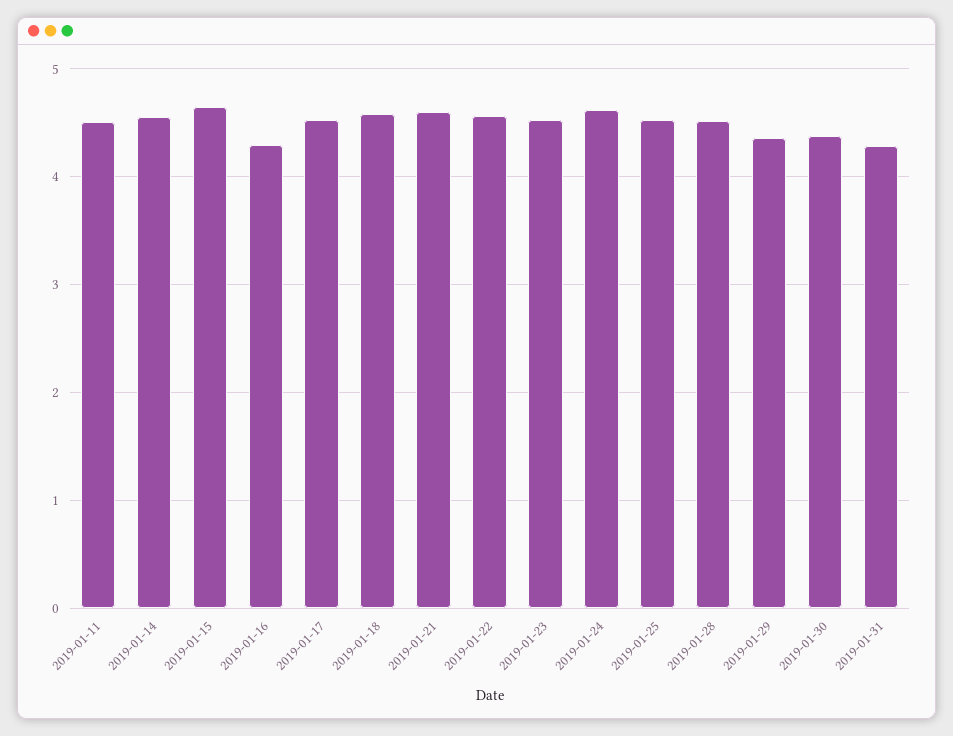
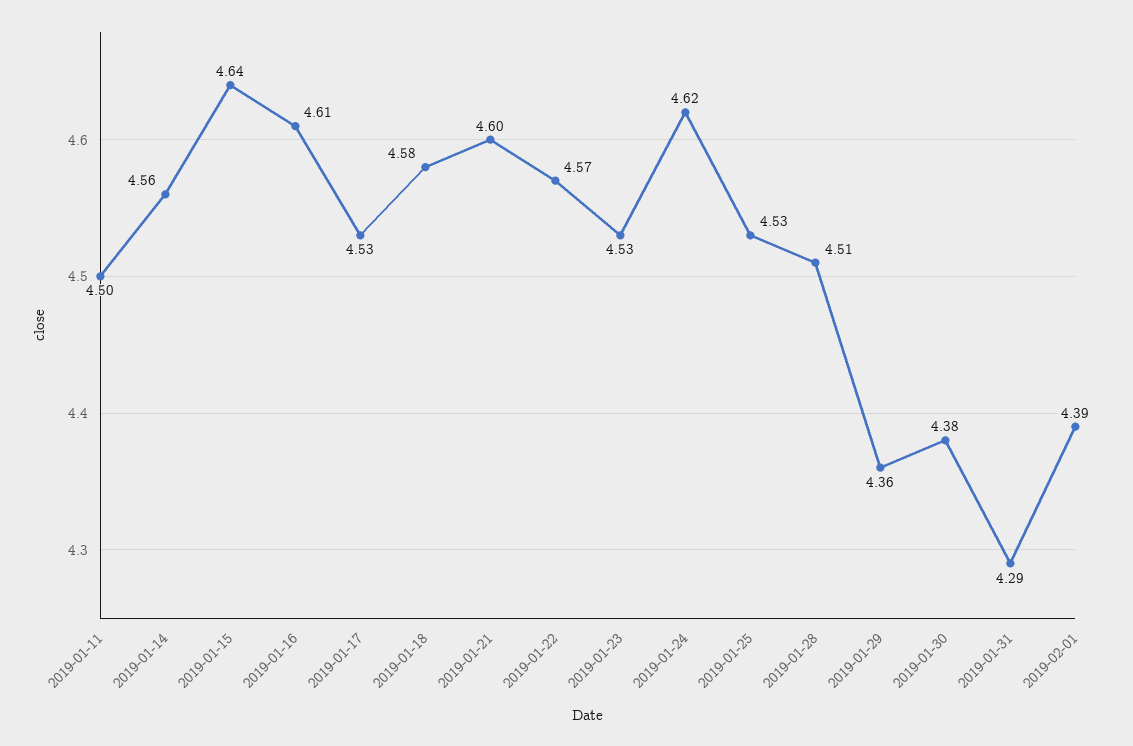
2019-01-16: 4.3 -> 4.61
2019-02-01: none -> 4.39

